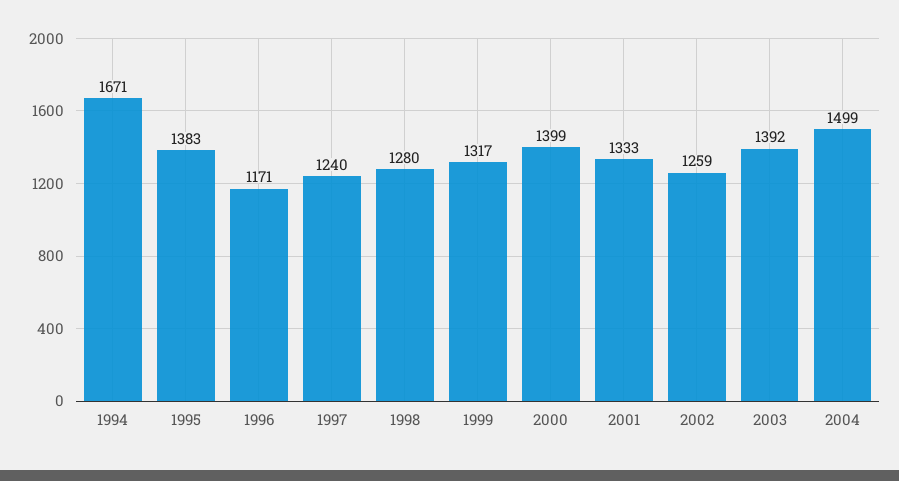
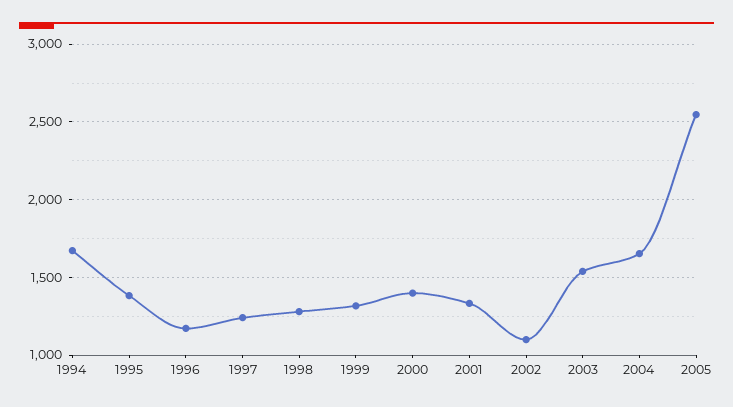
2002: 1259 -> 1100
2003: 1392 -> 1550
2004: 1499 -> 1650
2005: none -> 2550

